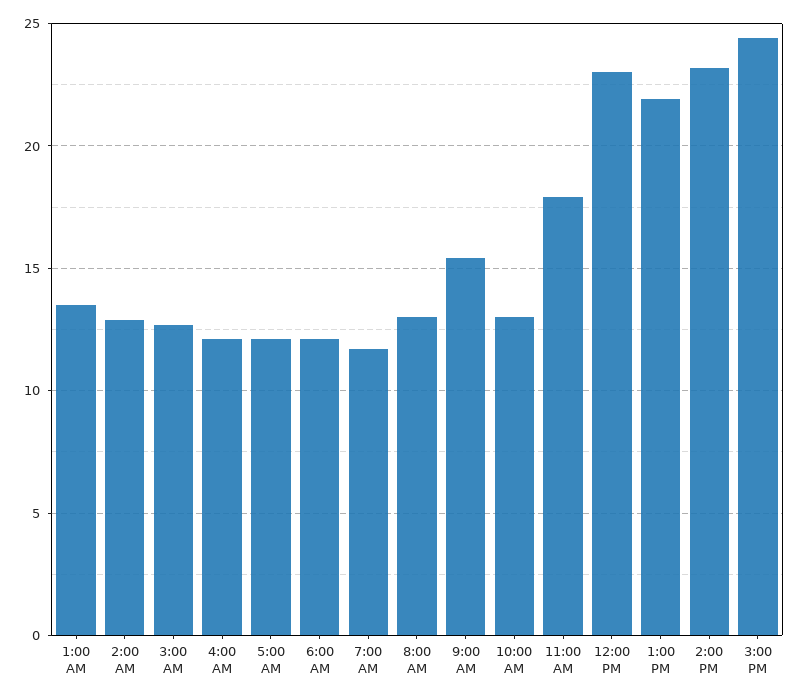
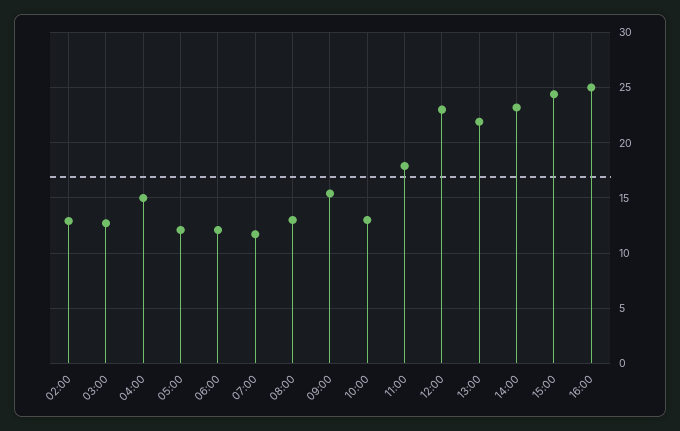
1:00 AM: 13.5 -> none
4:00 AM: 12 -> 15
16:00: none -> 25

